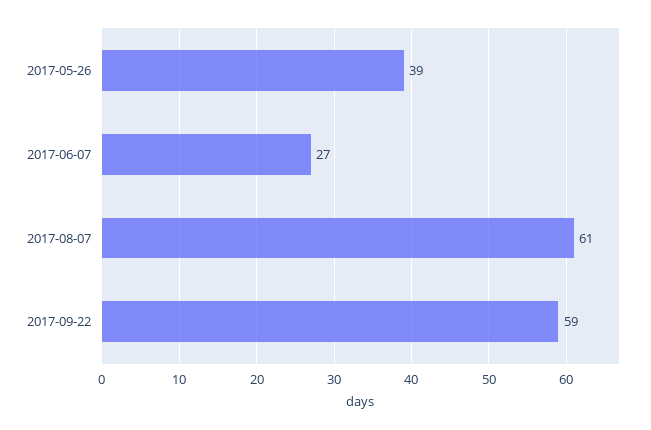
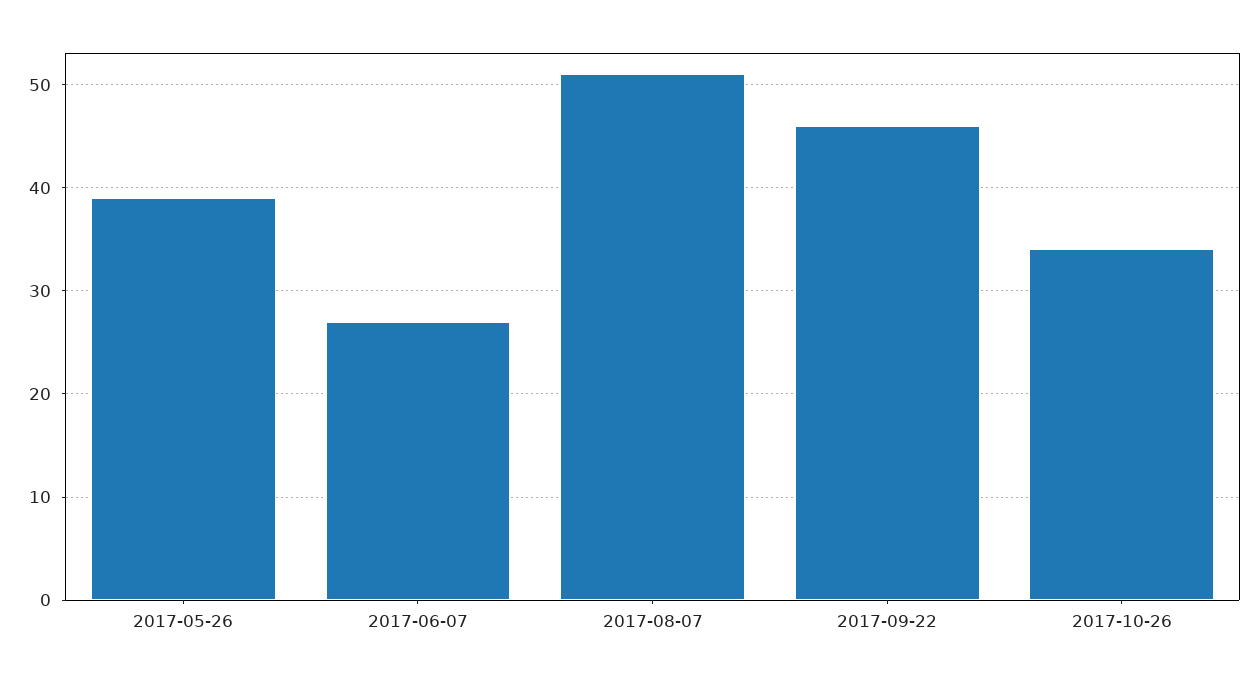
2017-08-07: 61 -> 51
2017-09-22: 59 -> 46
2017-10-26: none -> 34

